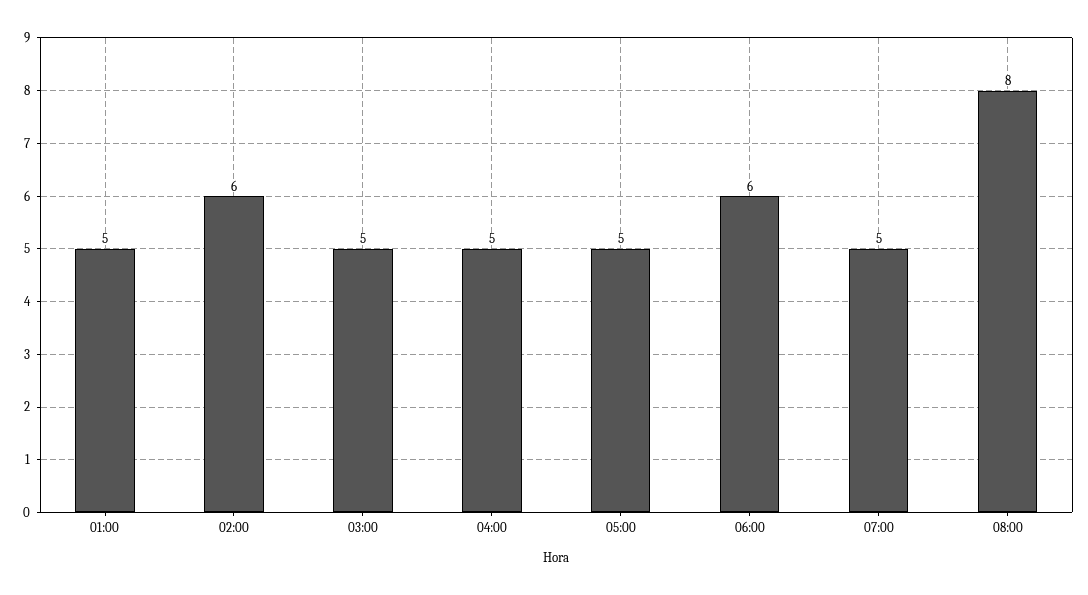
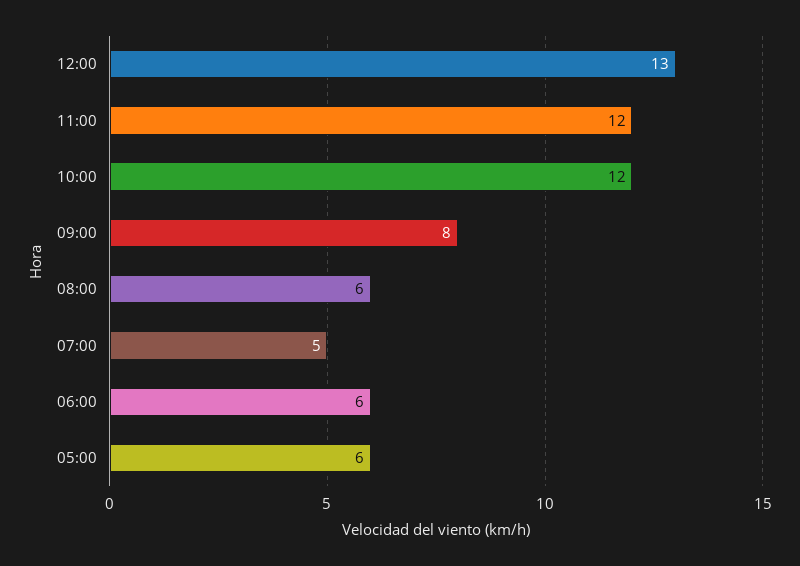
01:00: 5 -> none
02:00: 6 -> none
03:00: 5 -> none
04:00: 5 -> none
05:00: 5 -> 6
08:00: 8 -> 6
12:00: none -> 13
11:00: none -> 12
10:00: none -> 12
09:00: none -> 8

